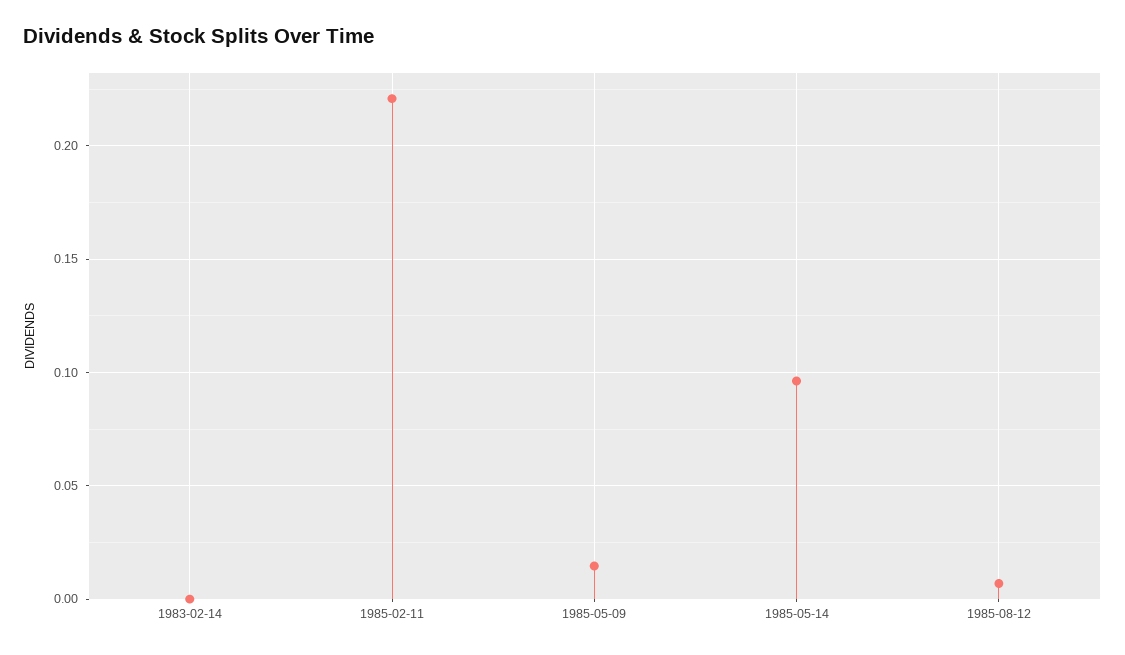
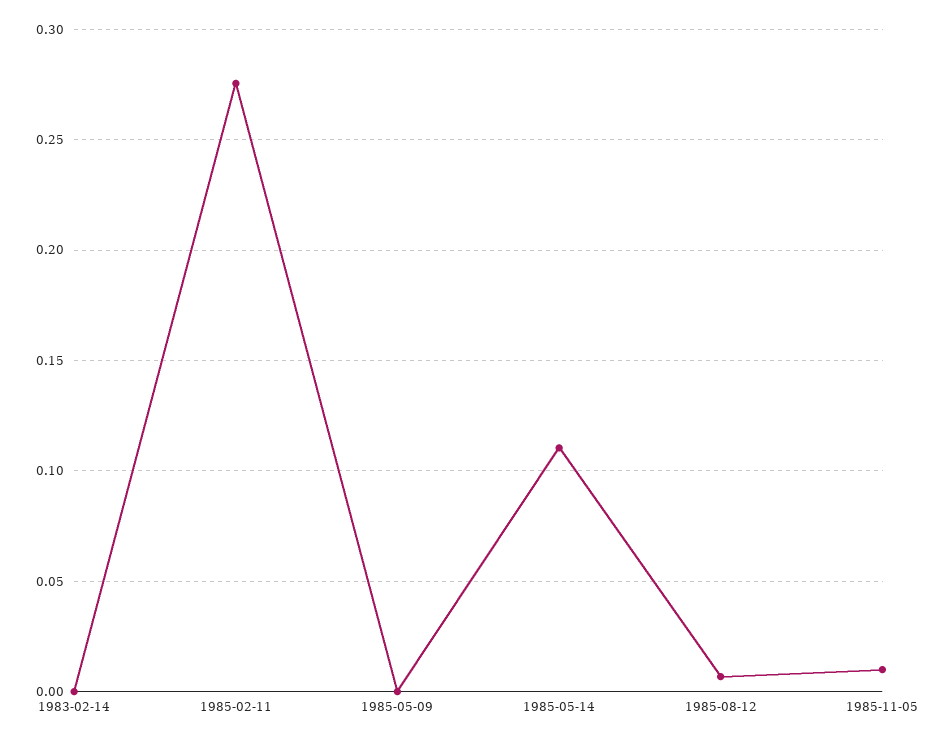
1985-02-11: 0.22 -> 0.275
1985-05-09: 0.015 -> 0
1985-05-14: 0.095 -> 0.11
1985-11-05: none -> 0.01

